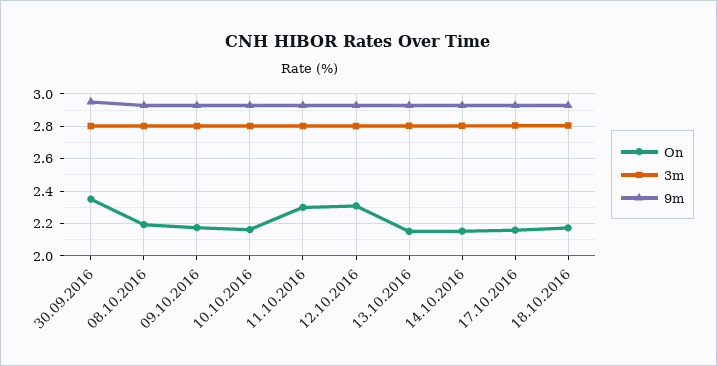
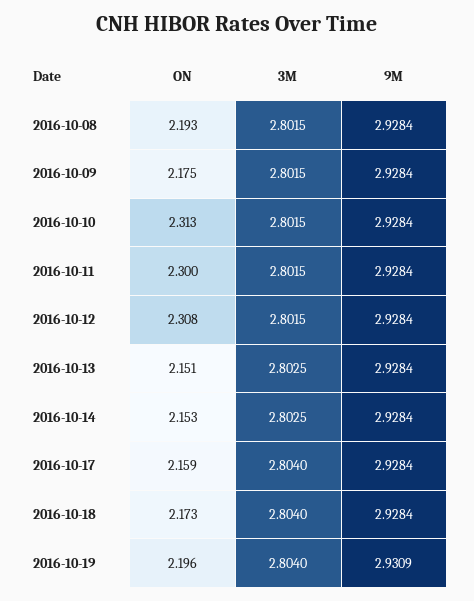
On, 30.09.2016: 2.35 -> none
3m, 30.09.2016: 2.8 -> none
9m, 30.09.2016: 2.95 -> none
On, 10.10.2016: 2.15 -> 2.313
On, 2016-10-19: none -> 2.196
3m, 2016-10-19: none -> 2.804
9m, 2016-10-19: none -> 2.9309

